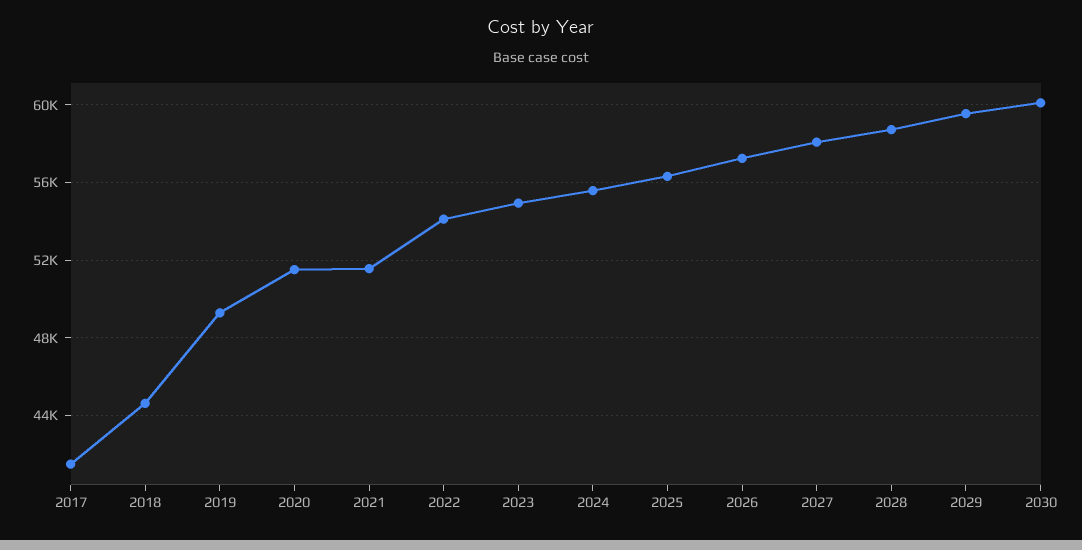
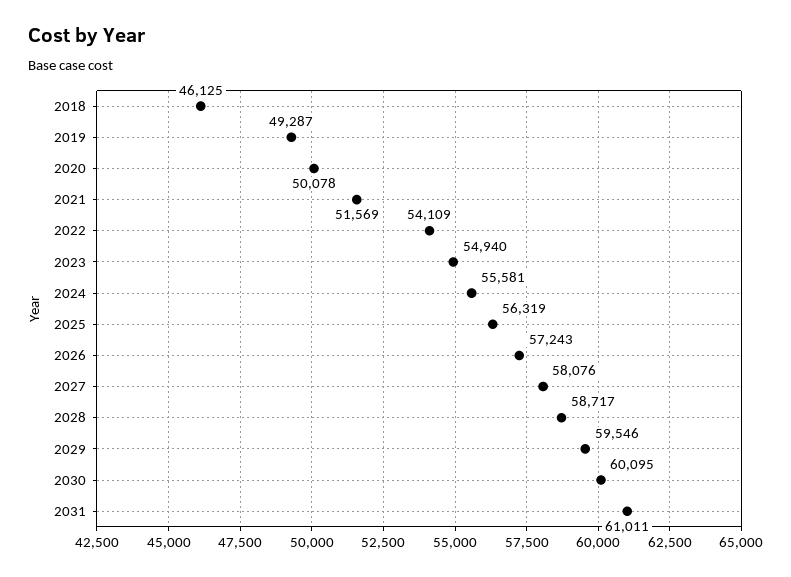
2017: 41500 -> none
2018: 44500 -> 46125
2020: 51500 -> 50078
2031: none -> 61011

